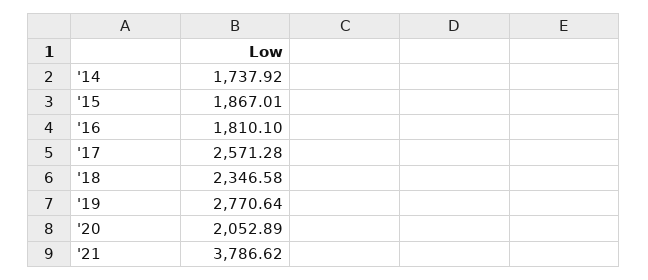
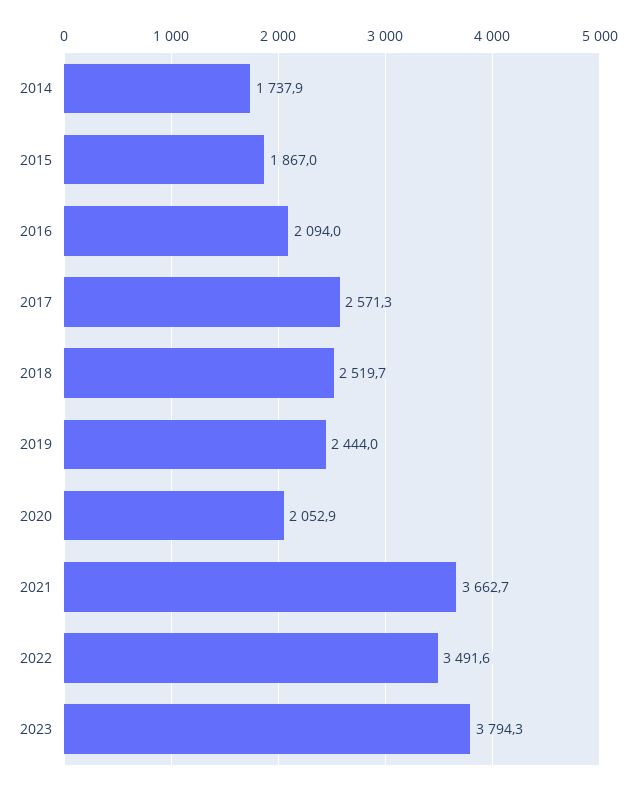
'16: 1810.1 -> 2094
'18: 2346.58 -> 2519.7
'19: 2770.64 -> 2444
'21: 3786.62 -> 3662.7
2022: none -> 3491.6
2023: none -> 3794.3

